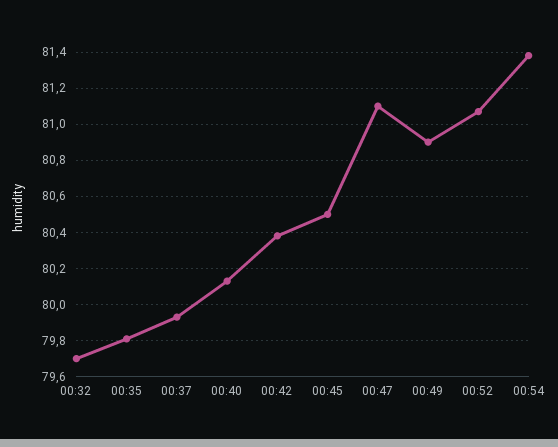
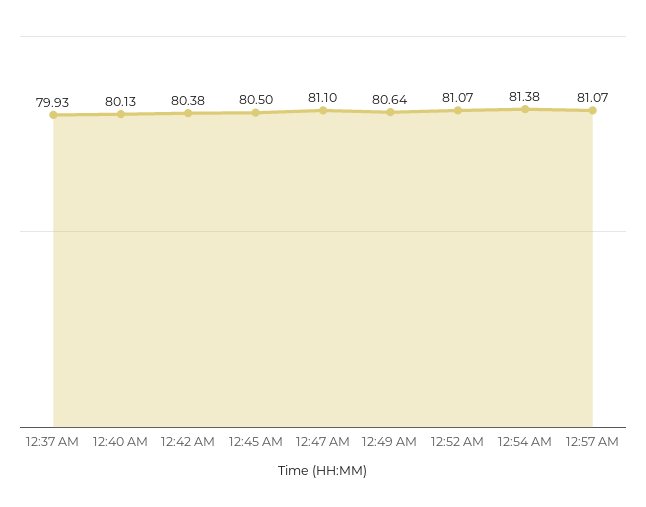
00:32: 79.7 -> none
00:35: 79.8 -> none
00:49: 80.9 -> 80.64
12:57 AM: none -> 81.07

